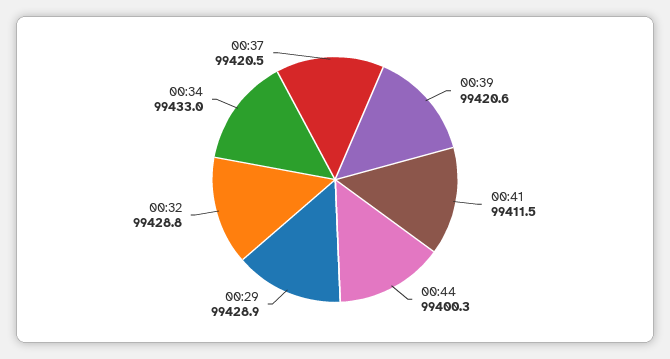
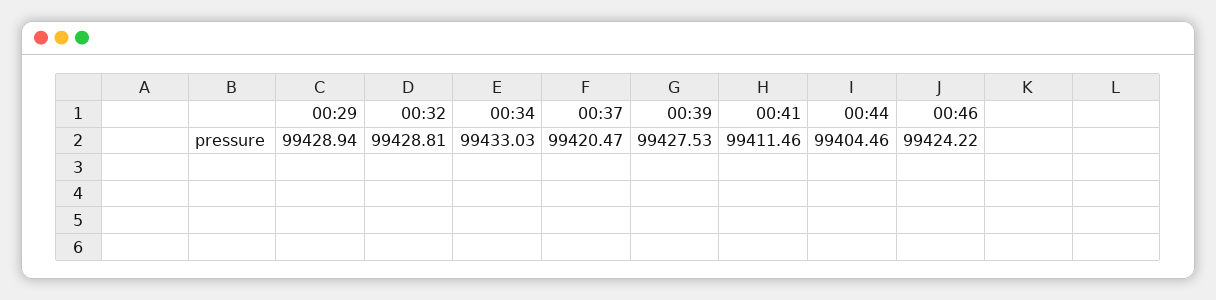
00:39: 99420.6 -> 99427.53
00:44: 99400.3 -> 99404.46
00:46: none -> 99424.22

